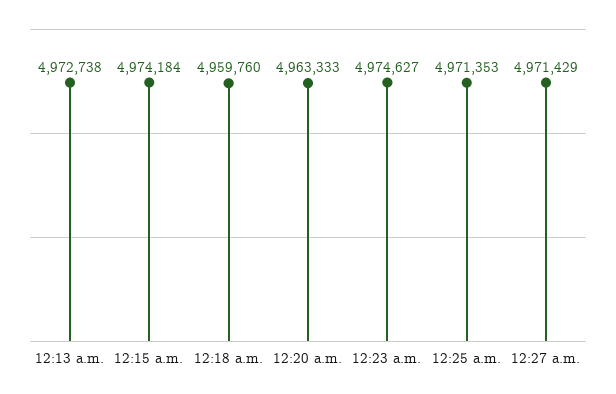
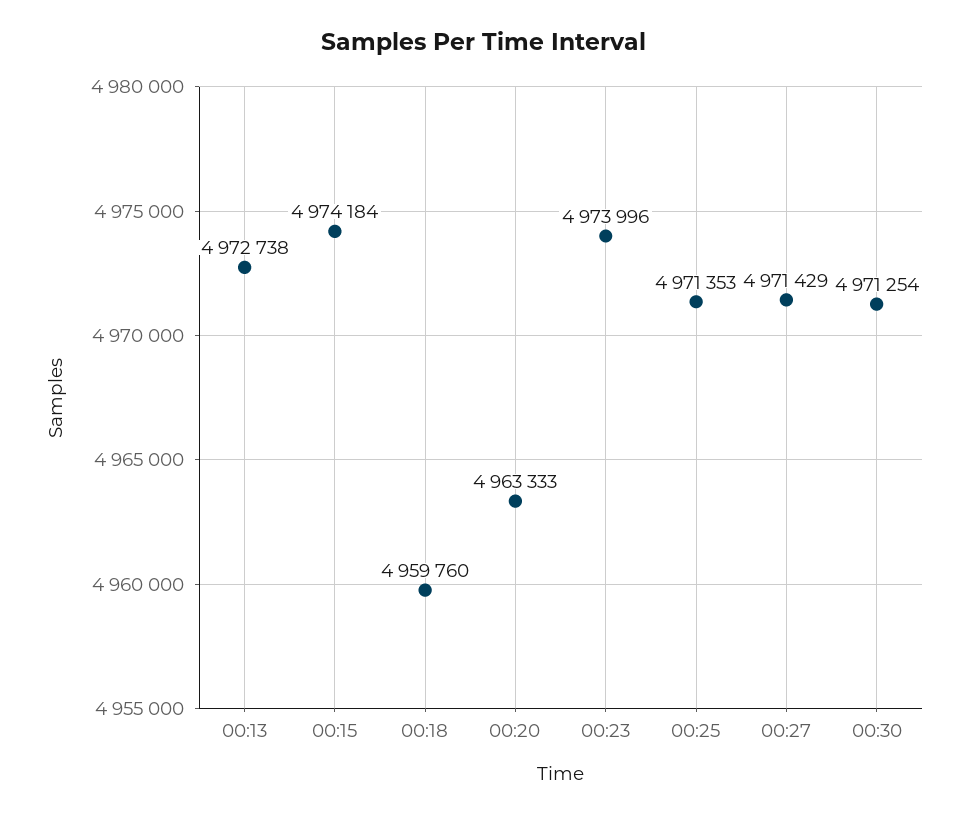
12:23 a.m.: 4974627 -> 4973996
00:30: none -> 4971254

